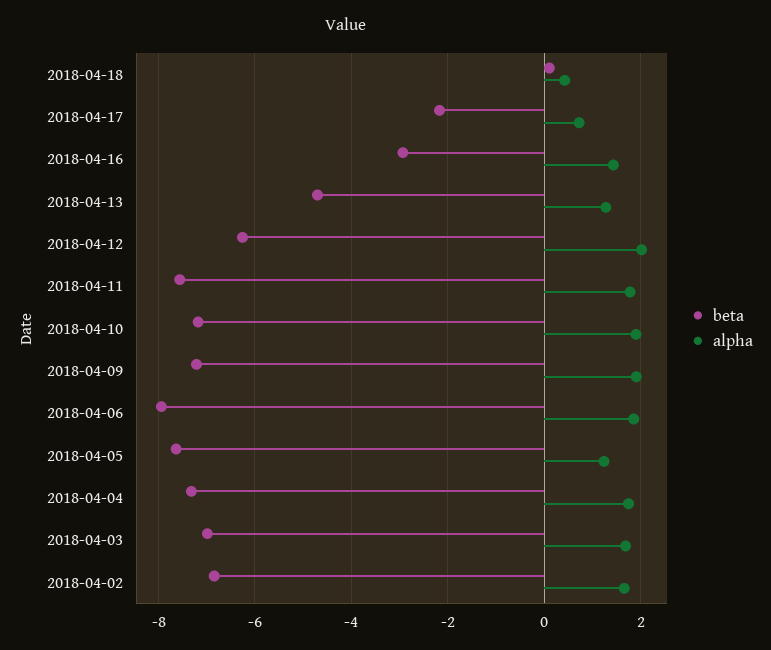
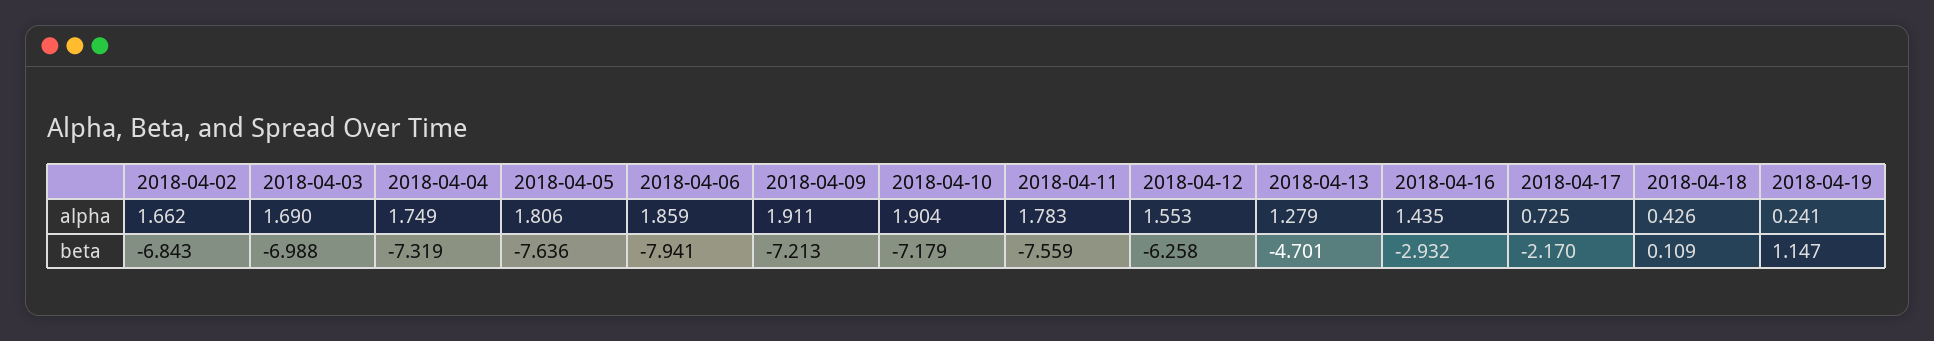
alpha, 2018-04-12: 2 -> 1.553
alpha, 2018-04-05: 1.2 -> 1.806
alpha, 2018-04-19: none -> 0.241
beta, 2018-04-19: none -> 1.147

